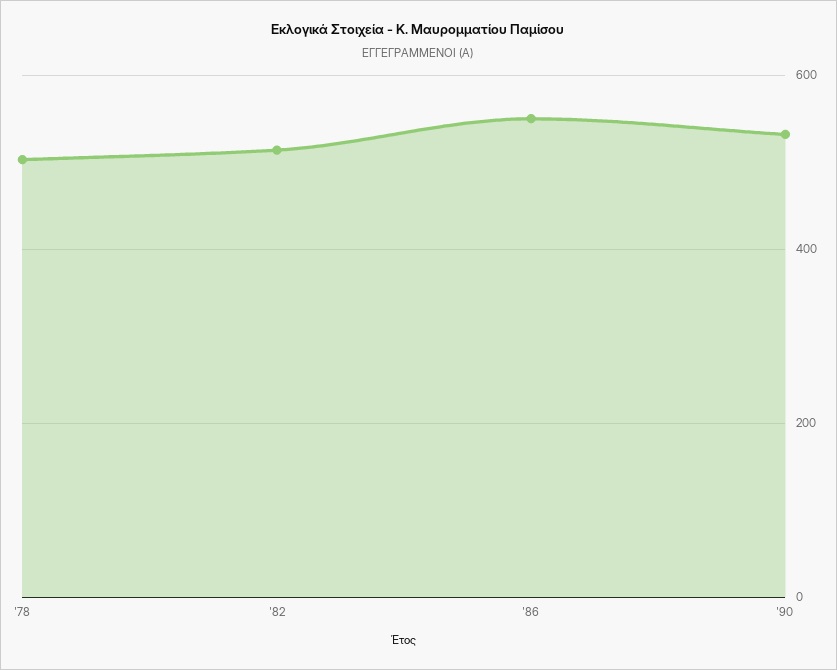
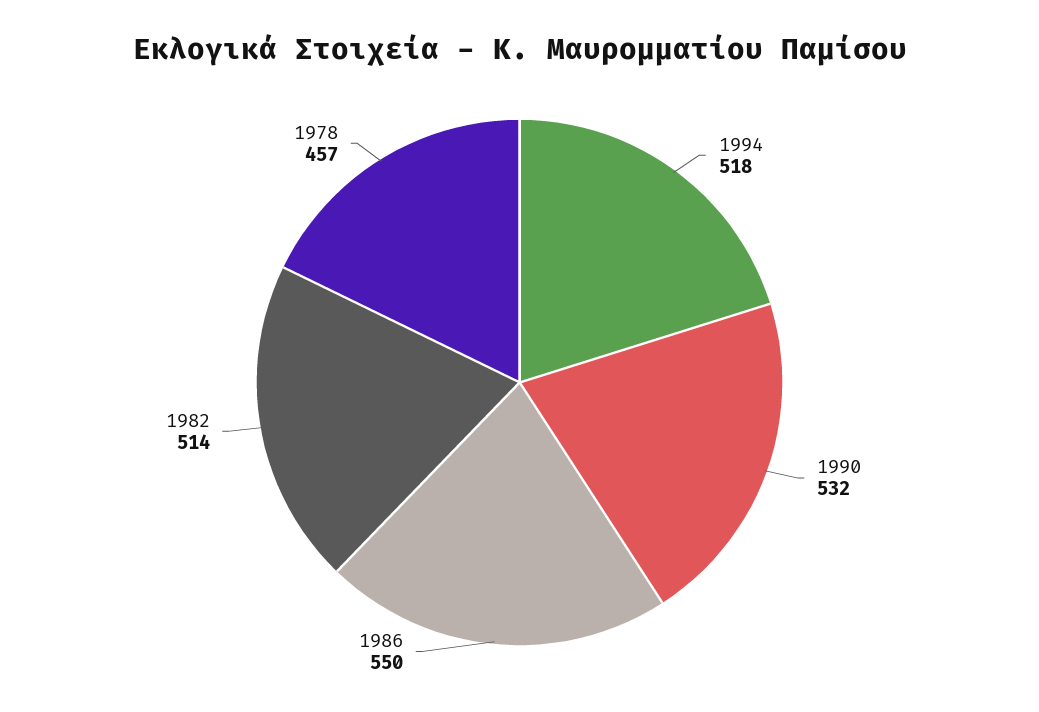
'78: 500 -> 457
1994: none -> 518

